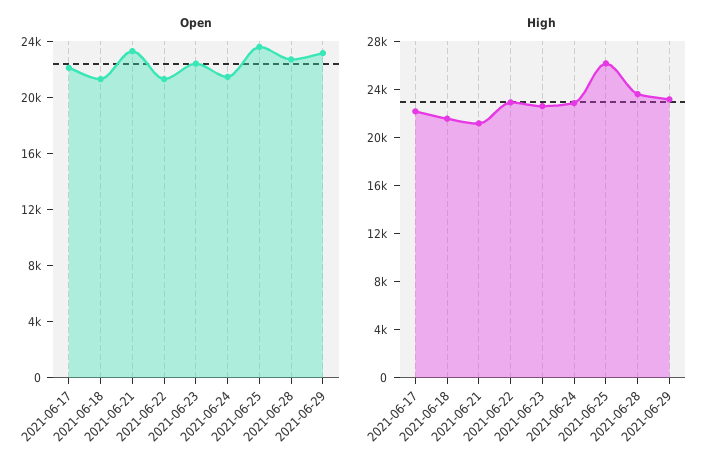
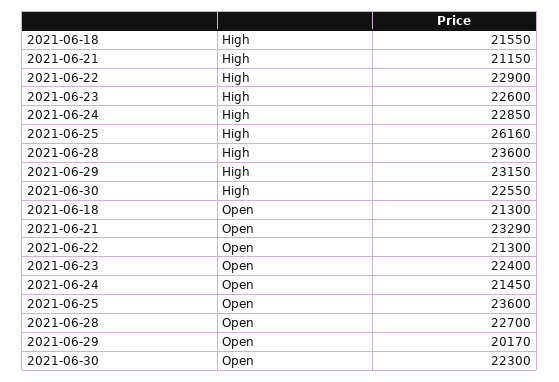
Open, 2021-06-17: 22000 -> none
Open, 2021-06-29: 23000 -> 20170
High, 2021-06-17: 22000 -> none
High, 2021-06-30: none -> 22550
Open, 2021-06-30: none -> 22300

